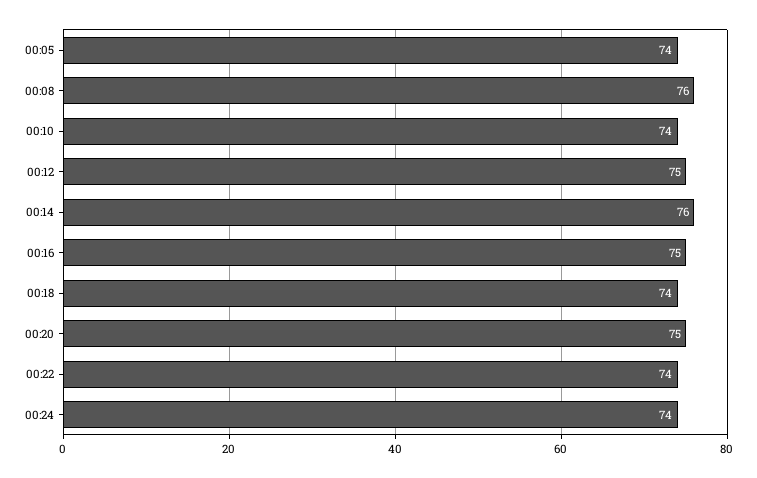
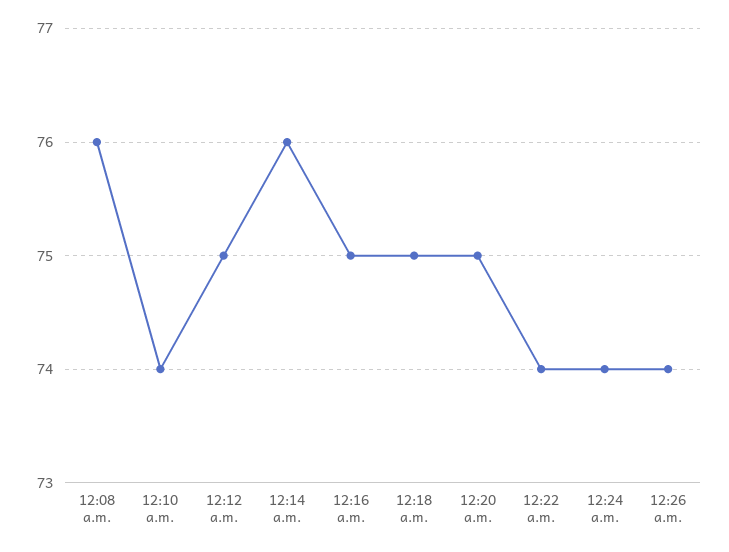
00:05: 74 -> none
00:18: 74 -> 75
12:26 a.m.: none -> 74

